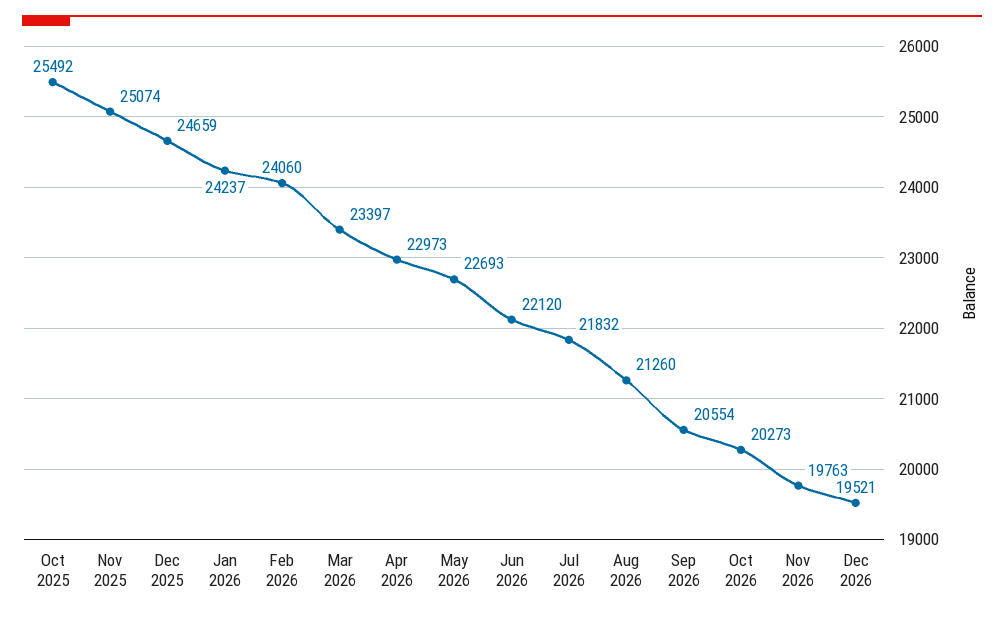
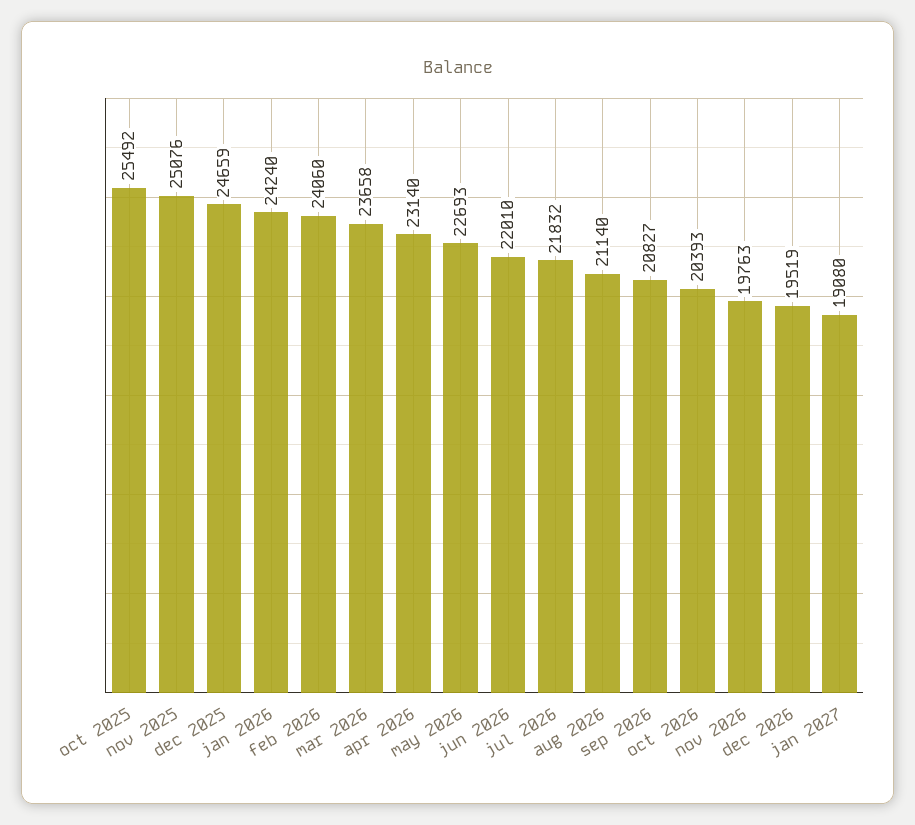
Nov 2025: 25074 -> 25076
Jan 2026: 24237 -> 24240
Mar 2026: 23397 -> 23658
Apr 2026: 22973 -> 23140
Jun 2026: 22120 -> 22010
Aug 2026: 21260 -> 21140
Sep 2026: 20554 -> 20827
Oct 2026: 20273 -> 20393
Dec 2026: 19521 -> 19519
jan 2027: none -> 19080

